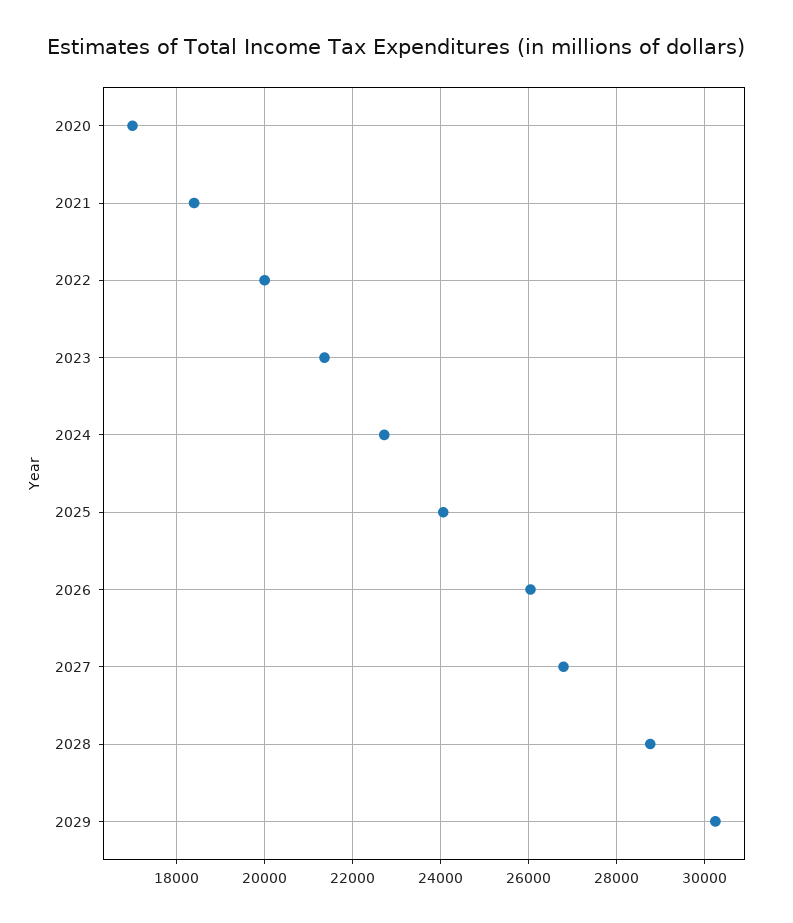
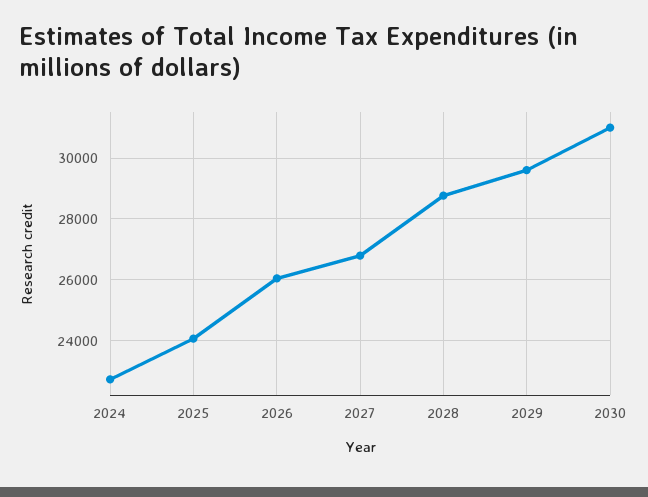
2020: 17000 -> none
2021: 18400 -> none
2022: 20000 -> none
2023: 21400 -> none
2029: 30200 -> 29600
2030: none -> 31000

